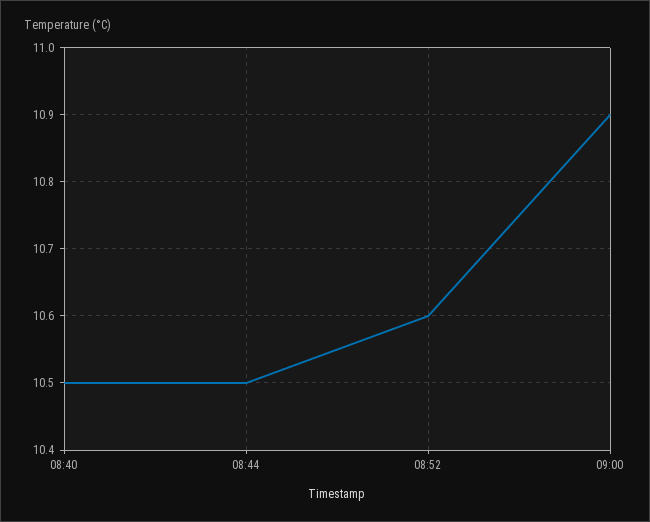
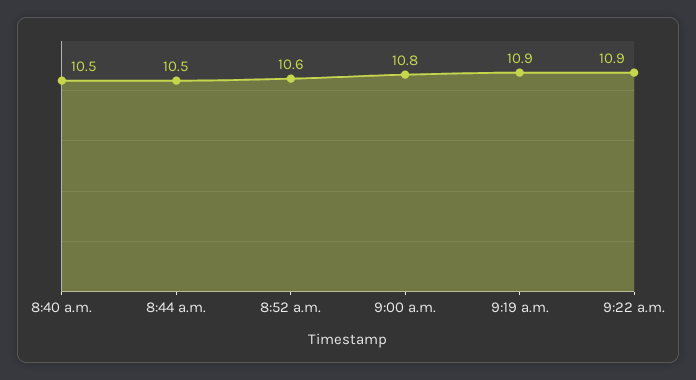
09:00: 10.9 -> 10.8
9:19 a.m.: none -> 10.9
9:22 a.m.: none -> 10.9

